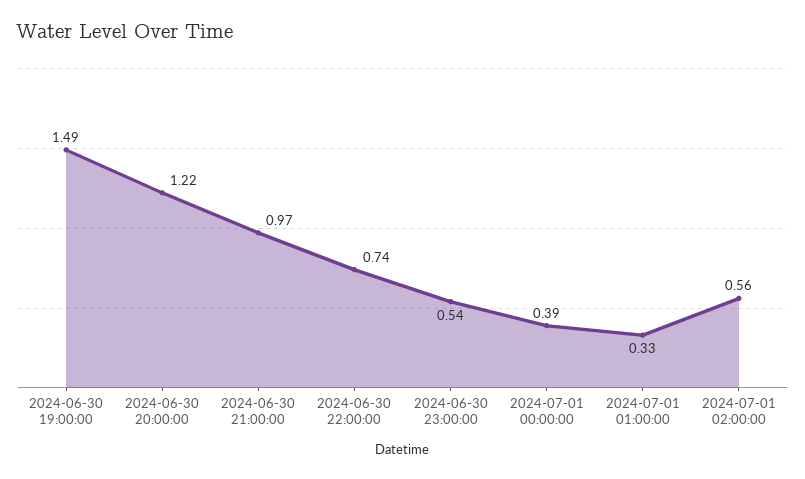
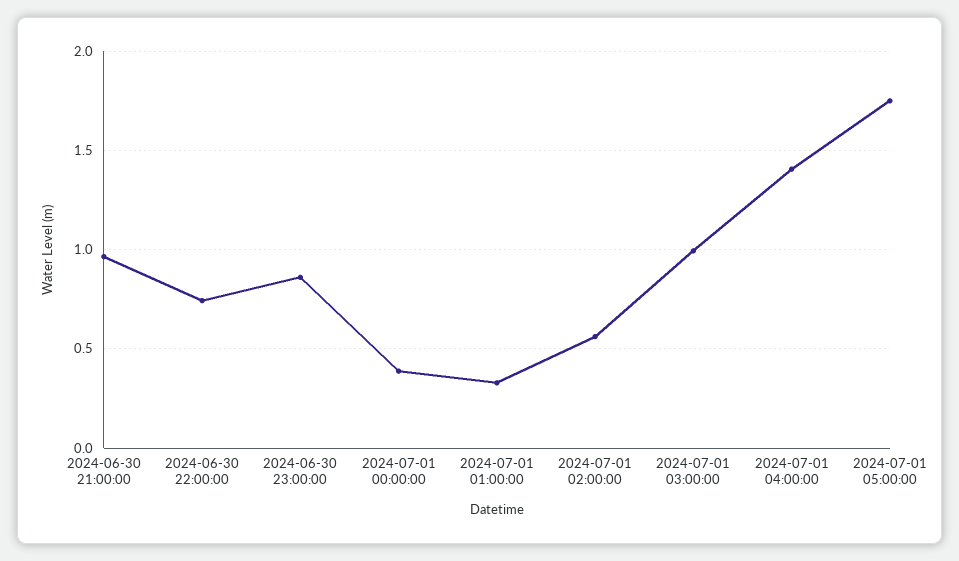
2024-06-30 19:00:00: 1.49 -> none
2024-06-30 20:00:00: 1.22 -> none
2024-06-30 23:00:00: 0.54 -> 0.85
2024-07-01 03:00:00: none -> 1
2024-07-01 04:00:00: none -> 1.4
2024-07-01 05:00:00: none -> 1.75

